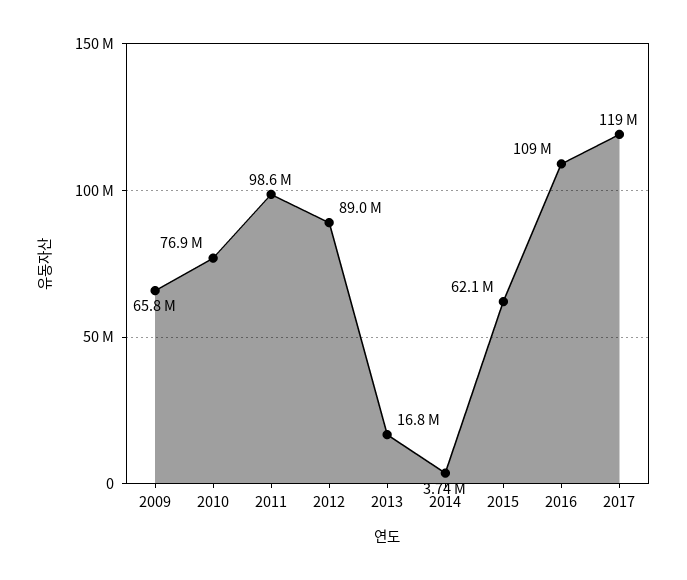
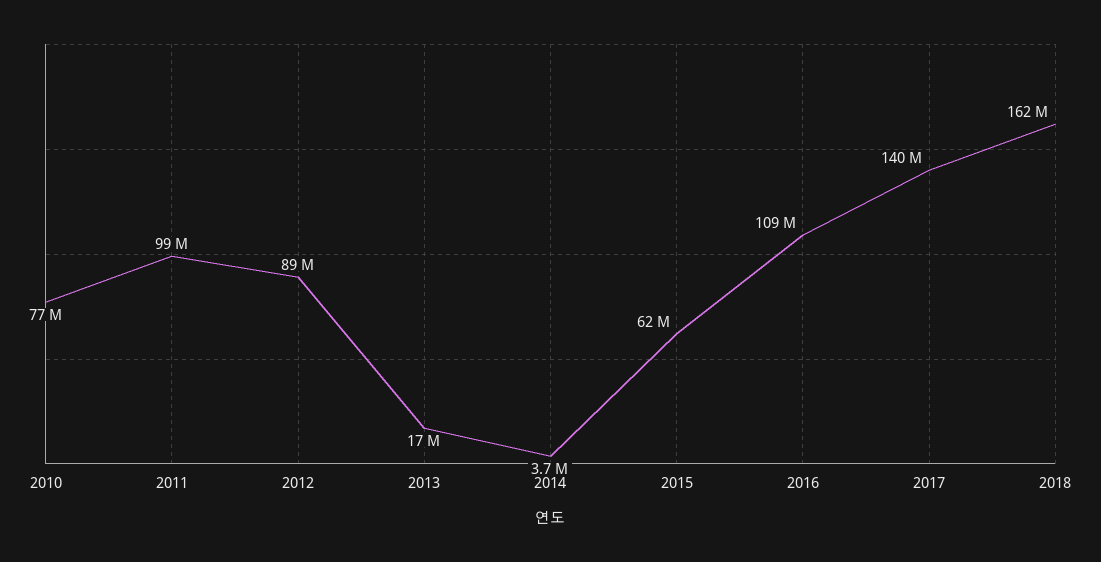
2009: 65800000 -> none
2017: 119000000 -> 140000000
2018: none -> 162000000

